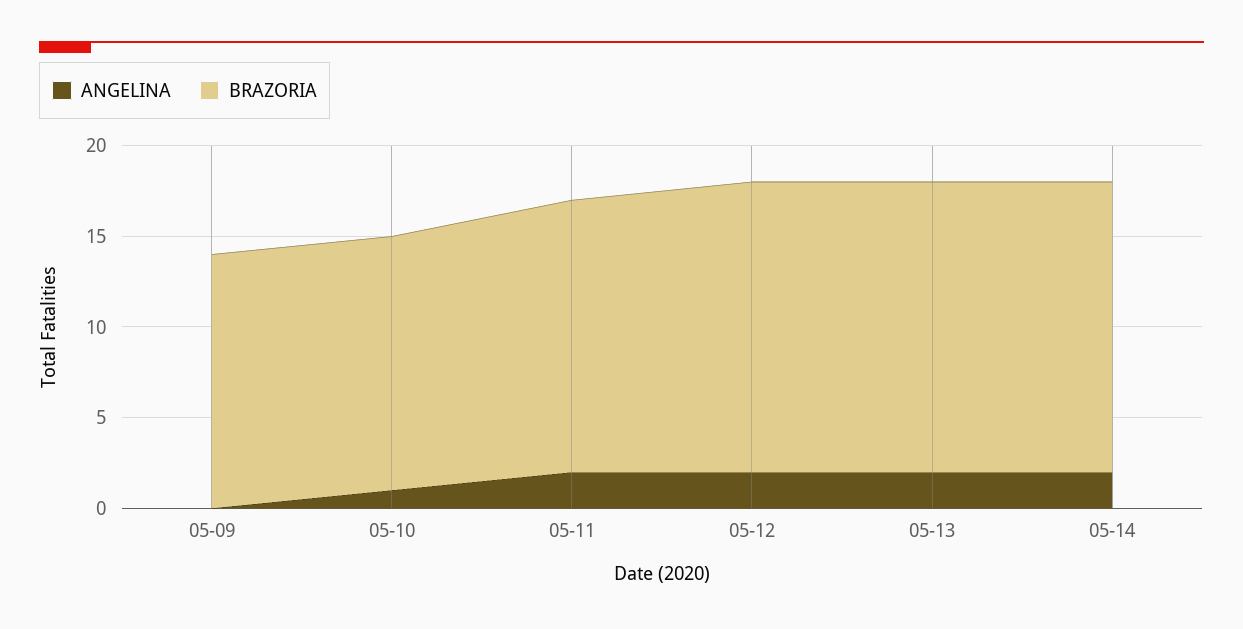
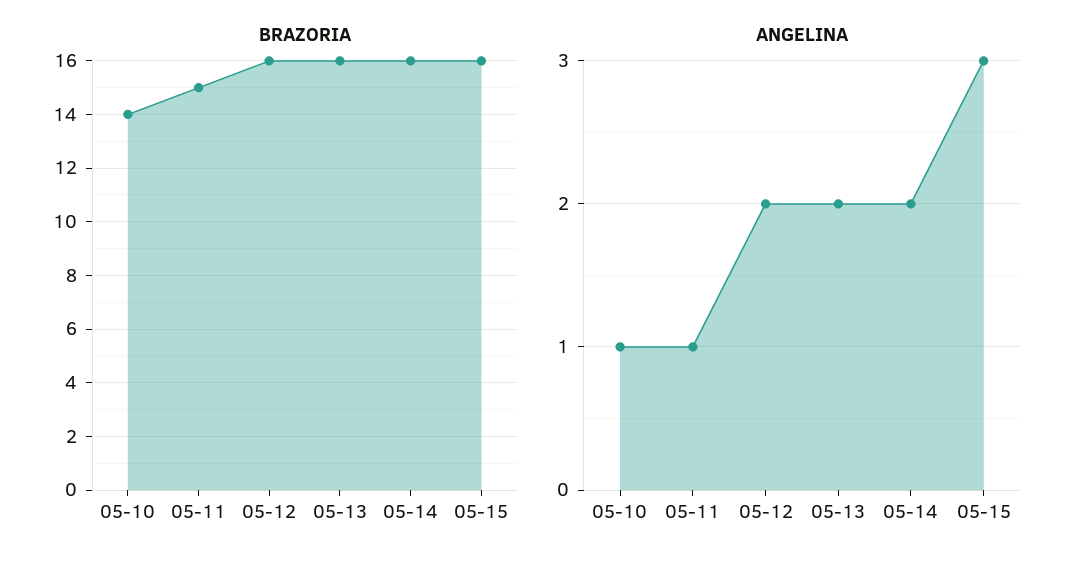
ANGELINA, 05-09: 0 -> none
BRAZORIA, 05-09: 14 -> none
ANGELINA, 05-11: 2 -> 1
BRAZORIA, 05-15: none -> 16
ANGELINA, 05-15: none -> 3

